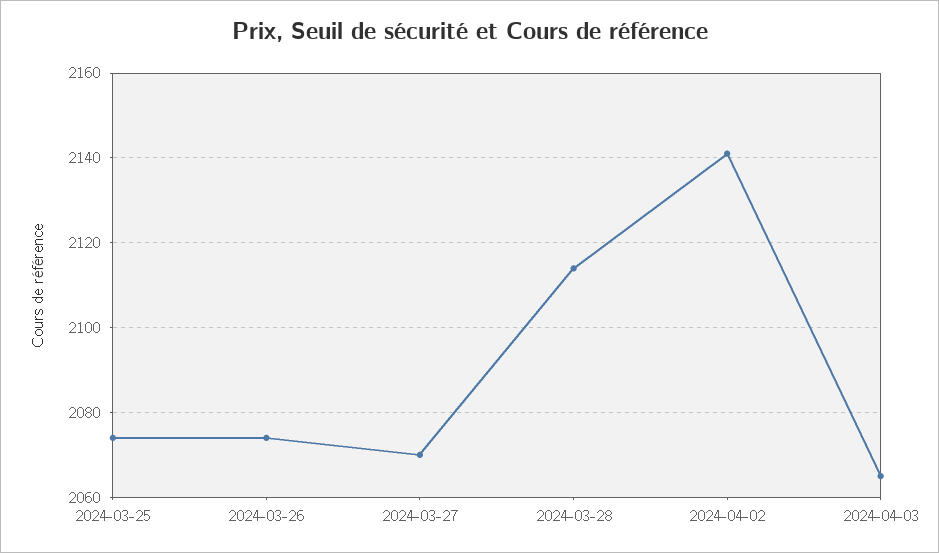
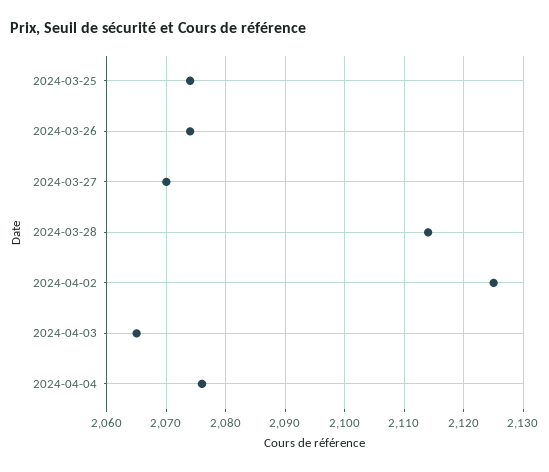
2024-04-02: 2140 -> 2125
2024-04-04: none -> 2075

